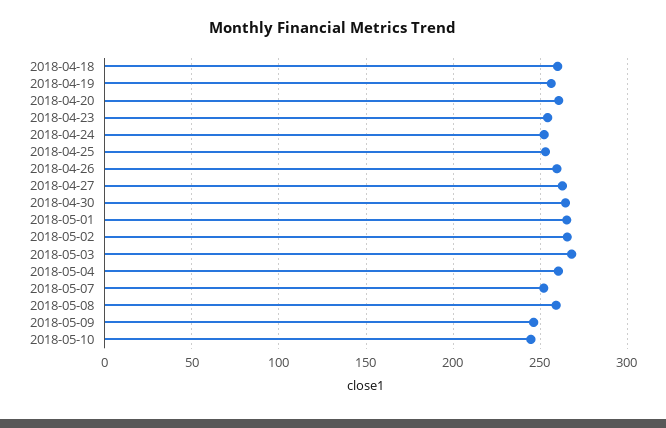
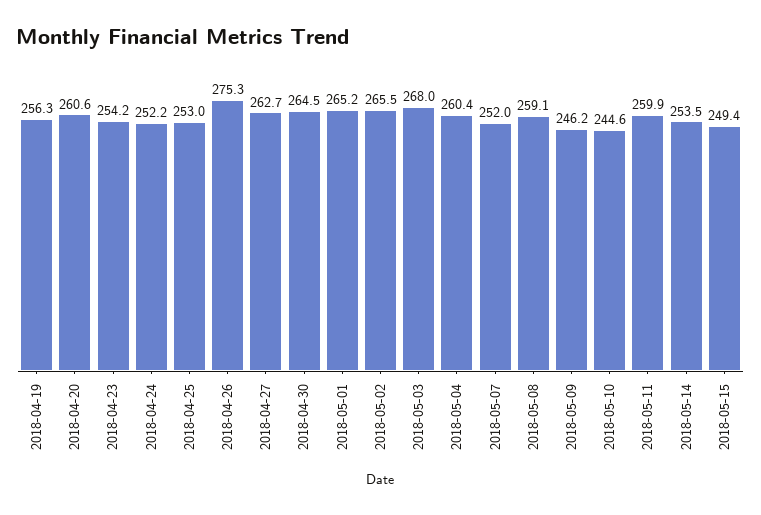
2018-04-18: 260 -> none
2018-04-26: 260 -> 275.3
2018-05-11: none -> 259.9
2018-05-14: none -> 253.5
2018-05-15: none -> 249.4

